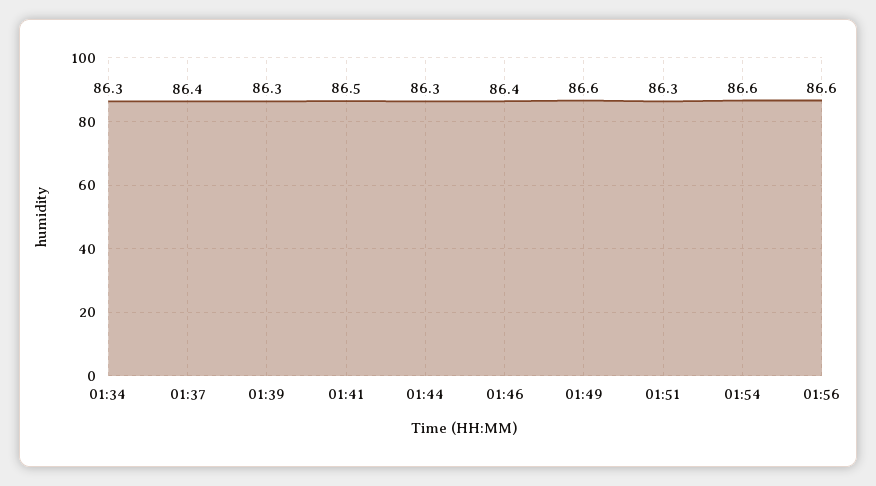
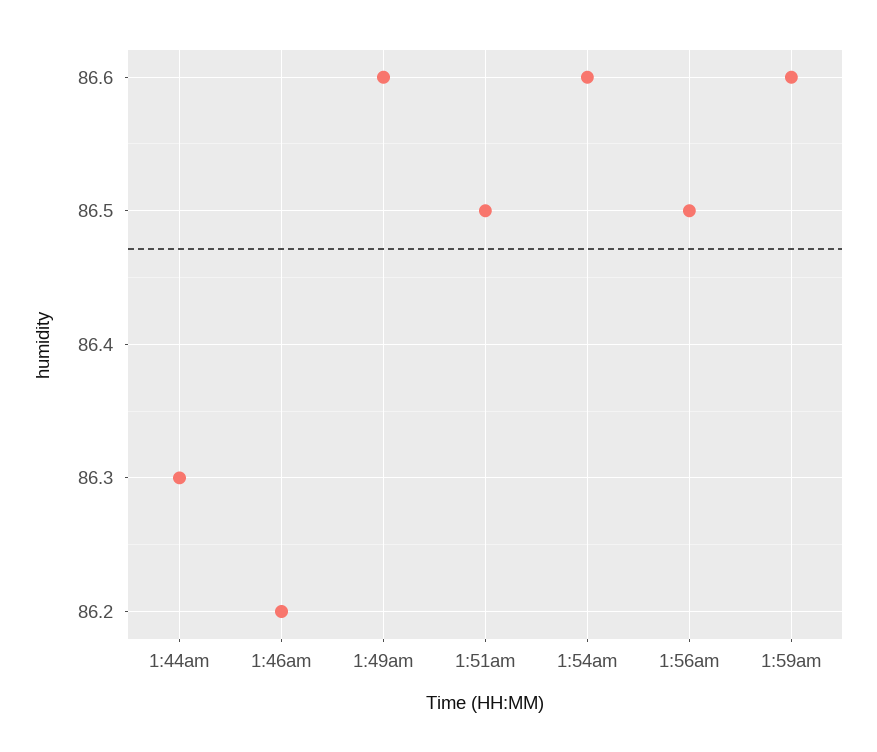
01:34: 86.3 -> none
01:37: 86.4 -> none
01:39: 86.3 -> none
01:41: 86.5 -> none
01:46: 86.4 -> 86.2
01:51: 86.3 -> 86.5
01:56: 86.6 -> 86.5
1:59am: none -> 86.6

